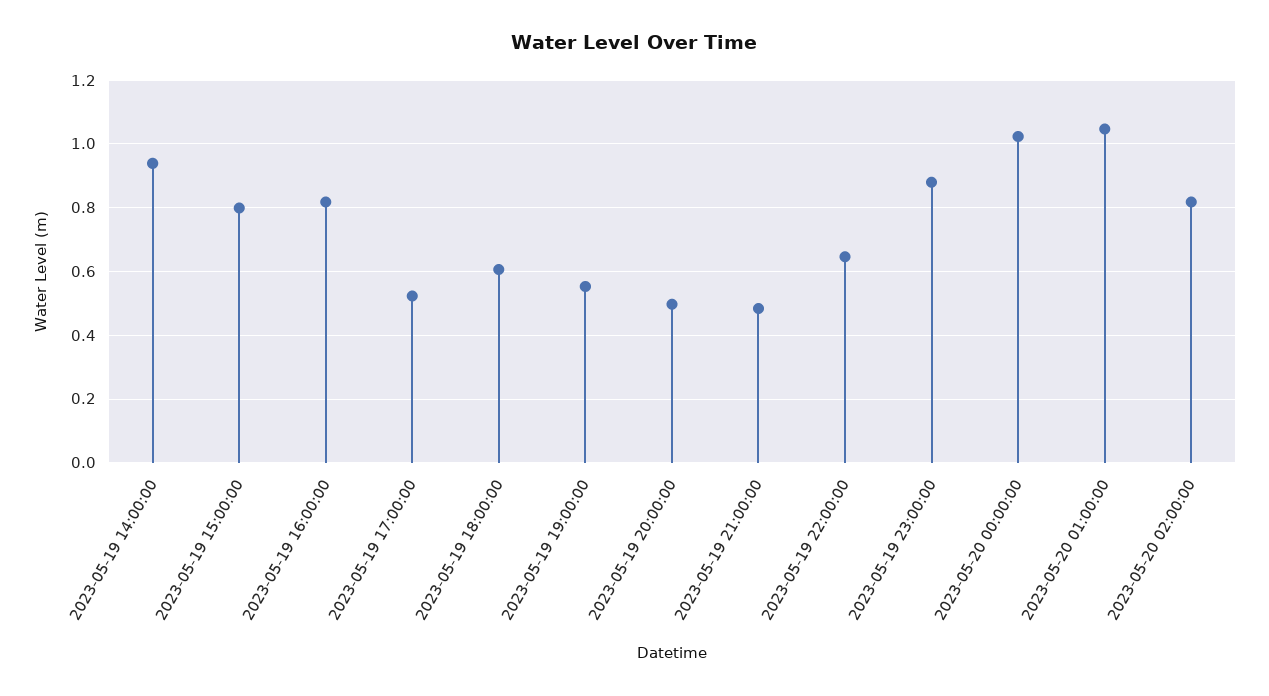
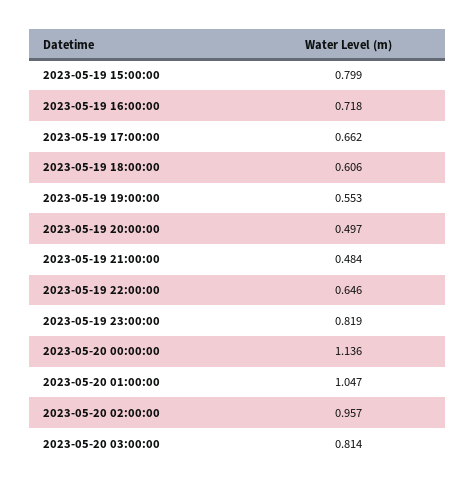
2023-05-19 14:00:00: 0.94 -> none
2023-05-19 16:00:00: 0.82 -> 0.718
2023-05-19 17:00:00: 0.52 -> 0.662
2023-05-19 23:00:00: 0.88 -> 0.819
2023-05-20 00:00:00: 1.02 -> 1.136
2023-05-20 02:00:00: 0.82 -> 0.957
2023-05-20 03:00:00: none -> 0.814

